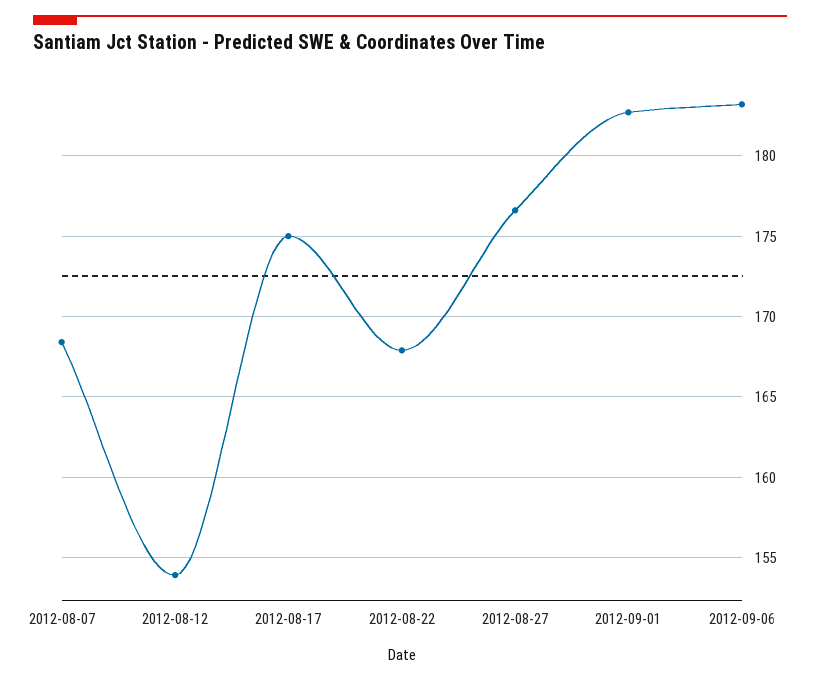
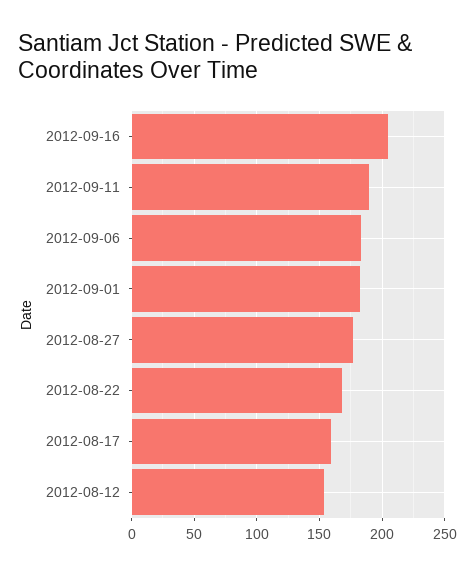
2012-08-07: 168.5 -> none
2012-08-17: 175 -> 160
2012-09-16: none -> 205
2012-09-11: none -> 190

